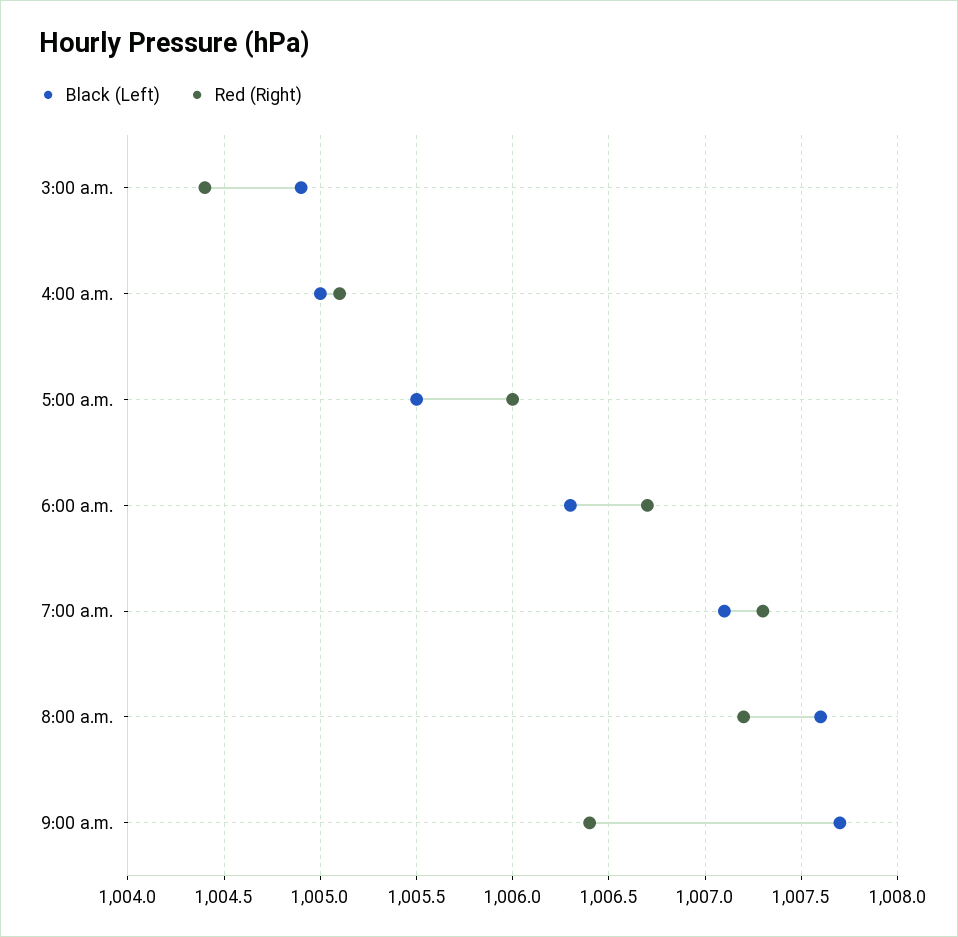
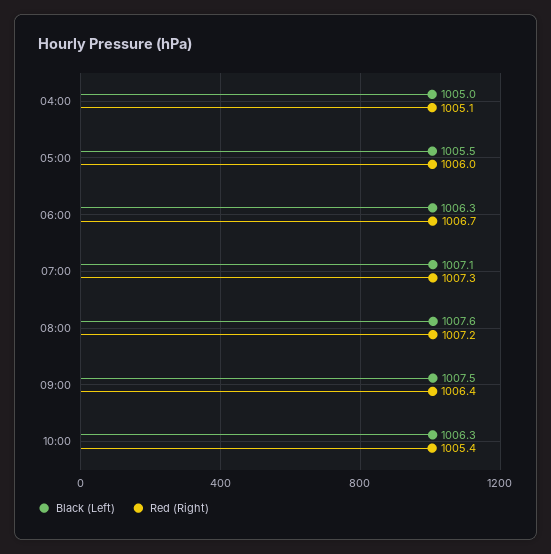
Black (Left), 3:00 a.m.: 1004.9 -> none
Red (Right), 3:00 a.m.: 1004.4 -> none
Black (Left), 9:00 a.m.: 1007.7 -> 1007.5
Black (Left), 10:00: none -> 1006.3
Red (Right), 10:00: none -> 1005.4

